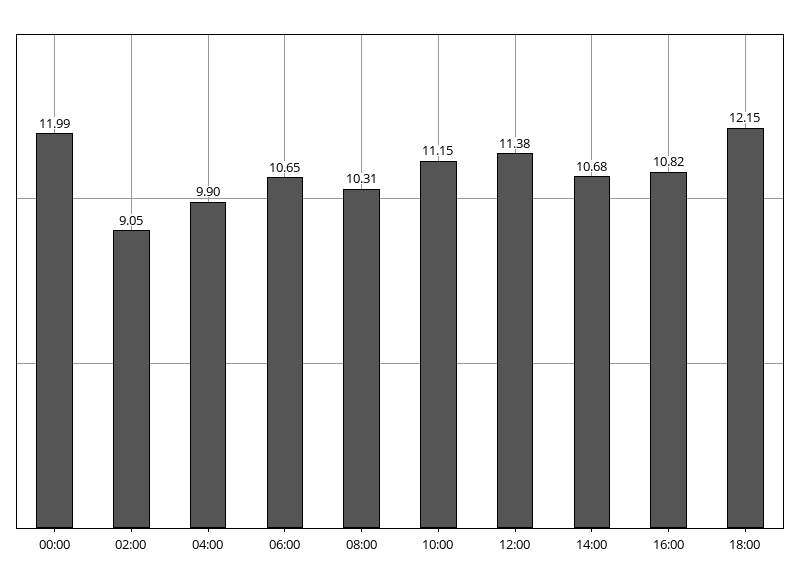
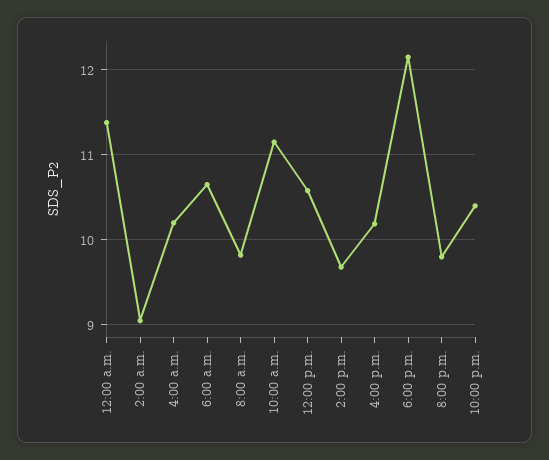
00:00: 11.99 -> 11.4
04:00: 9.9 -> 10.2
08:00: 10.31 -> 9.8
12:00: 11.38 -> 10.6
14:00: 10.68 -> 9.7
16:00: 10.82 -> 10.2
8:00 p.m.: none -> 9.8
10:00 p.m.: none -> 10.4

